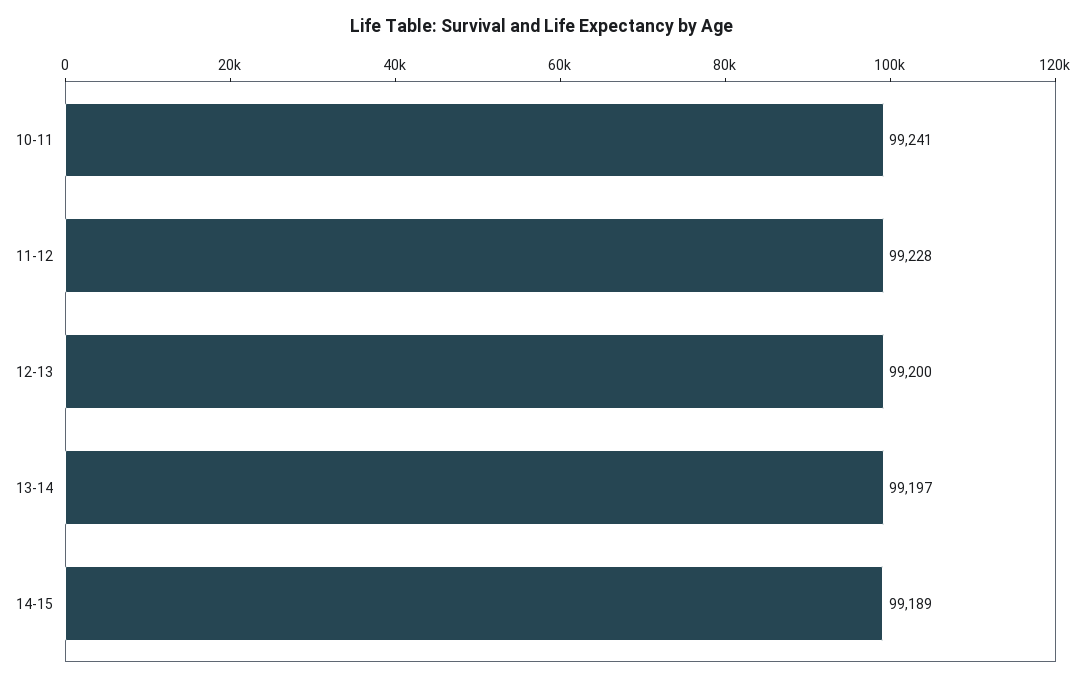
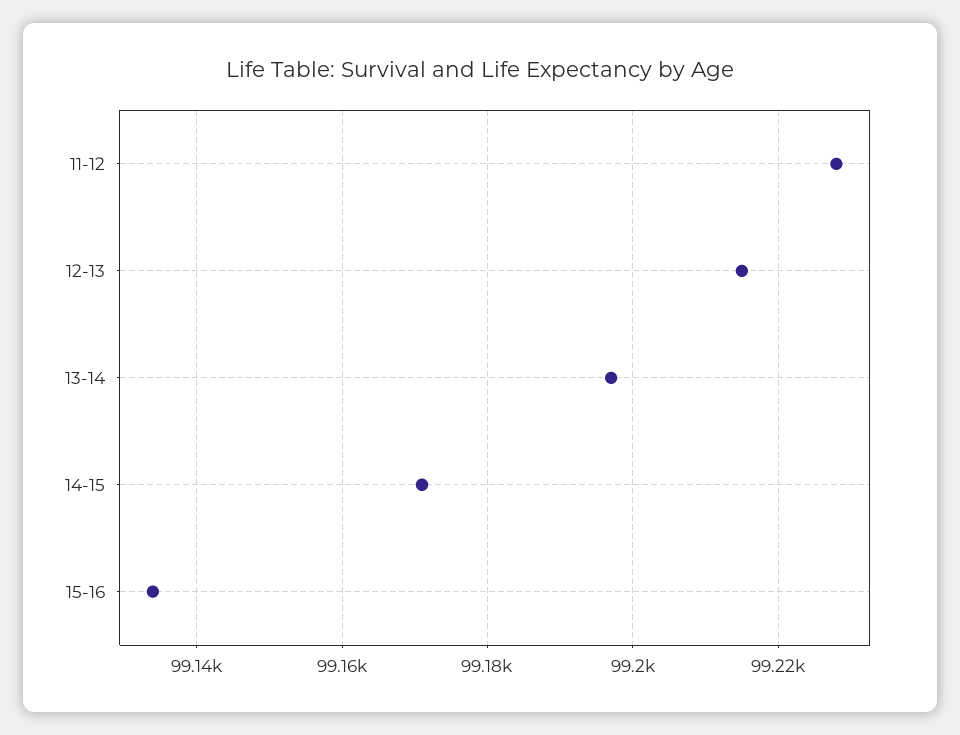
10-11: 99241 -> none
12-13: 99200 -> 99215
14-15: 99189 -> 99170
15-16: none -> 99135

